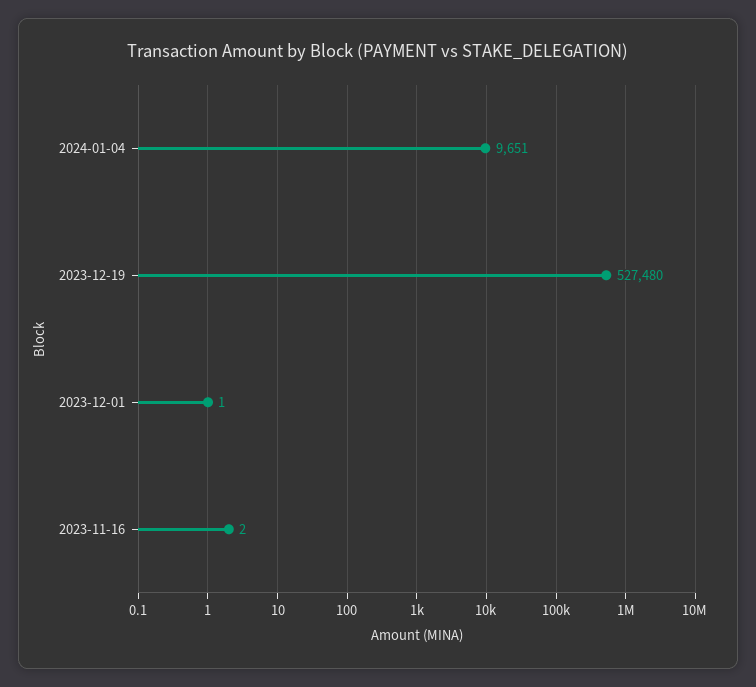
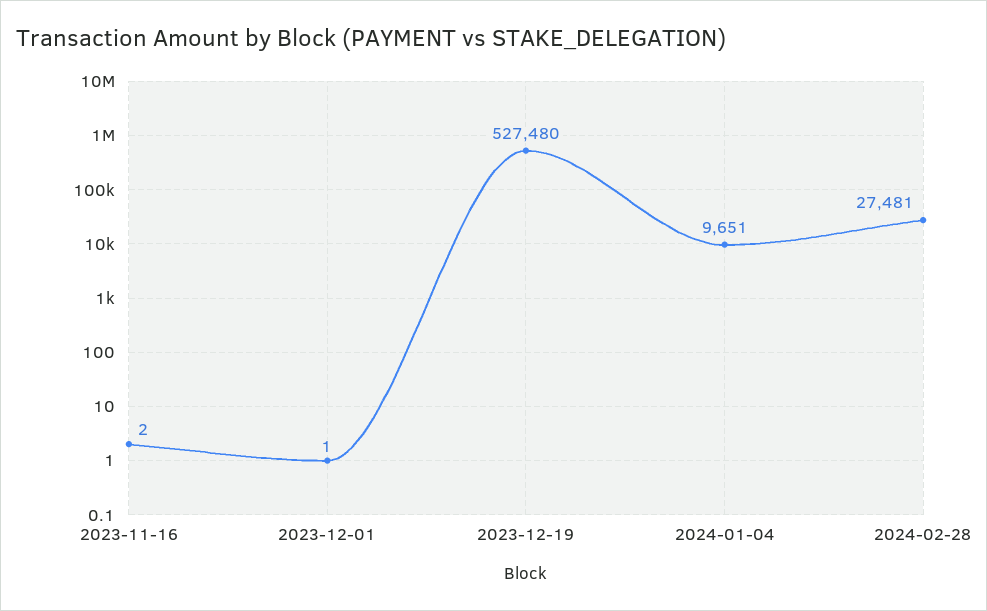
2024-02-28: none -> 27481

